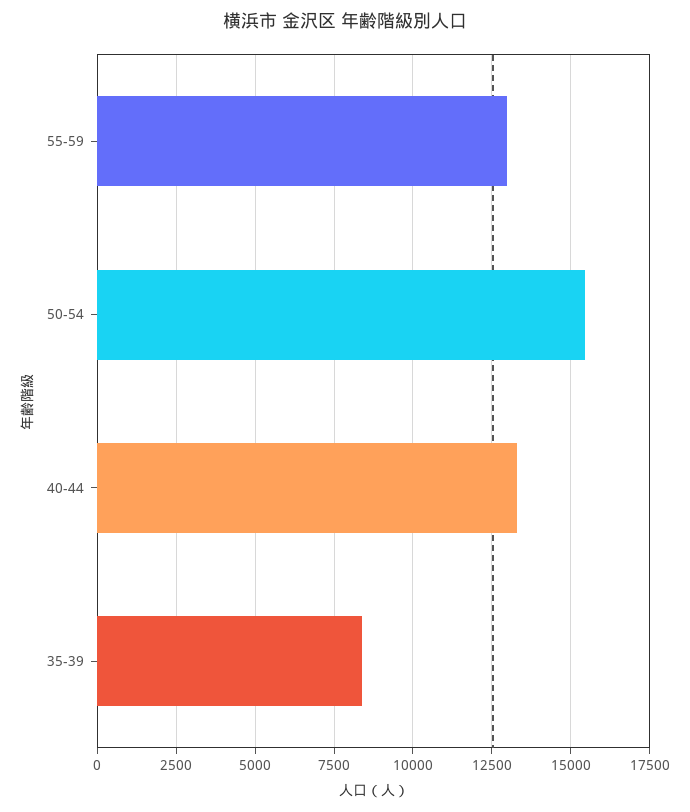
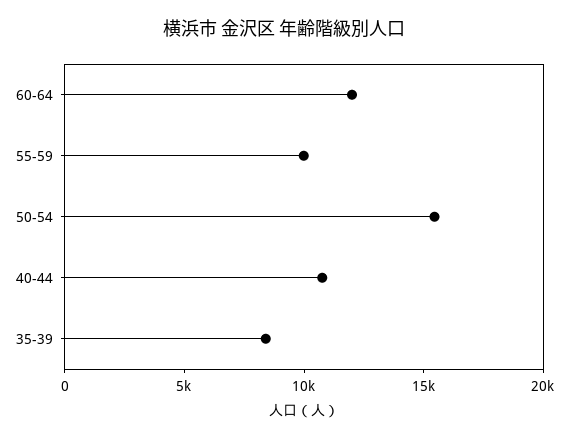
55-59: 13000 -> 10000
40-44: 13250 -> 11000
60-64: none -> 12000

